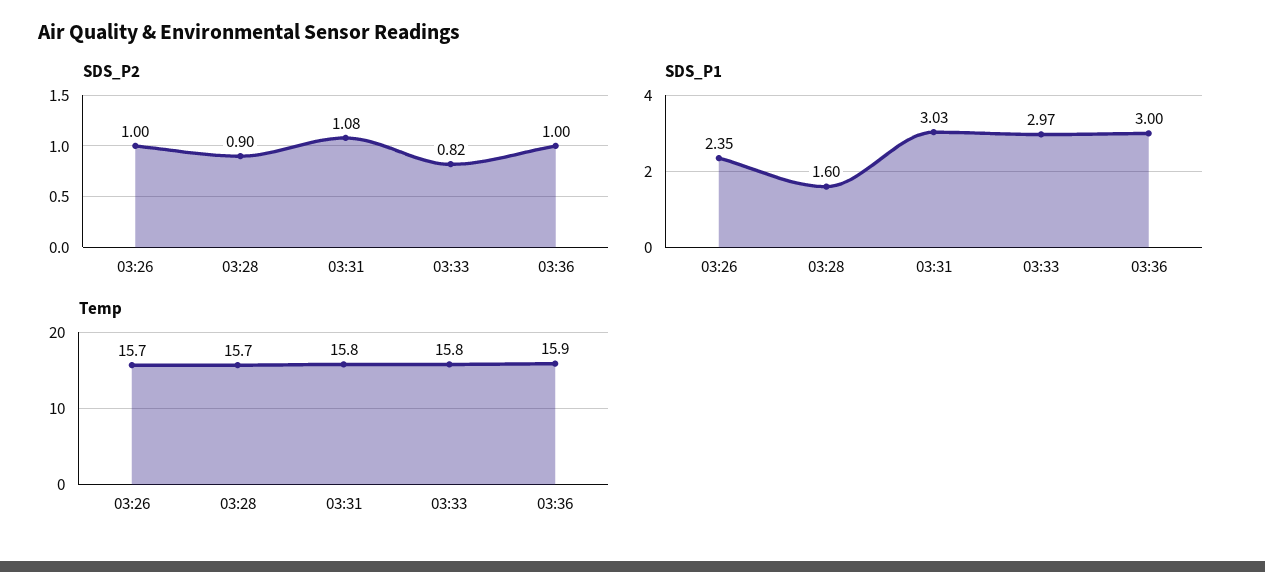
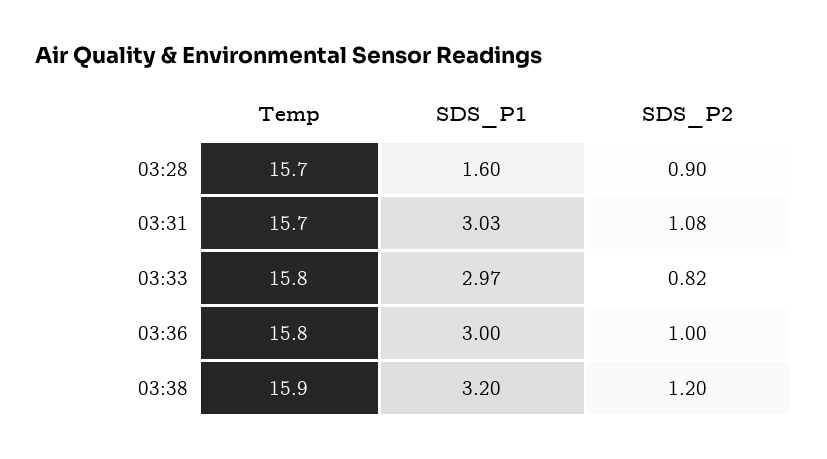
SDS_P2, 03:26: 1 -> none
SDS_P1, 03:26: 2.35 -> none
Temp, 03:26: 15.7 -> none
Temp, 03:31: 15.8 -> 15.7
Temp, 03:36: 15.9 -> 15.8
Temp, 03:38: none -> 15.9
SDS_P1, 03:38: none -> 3.2
SDS_P2, 03:38: none -> 1.2

